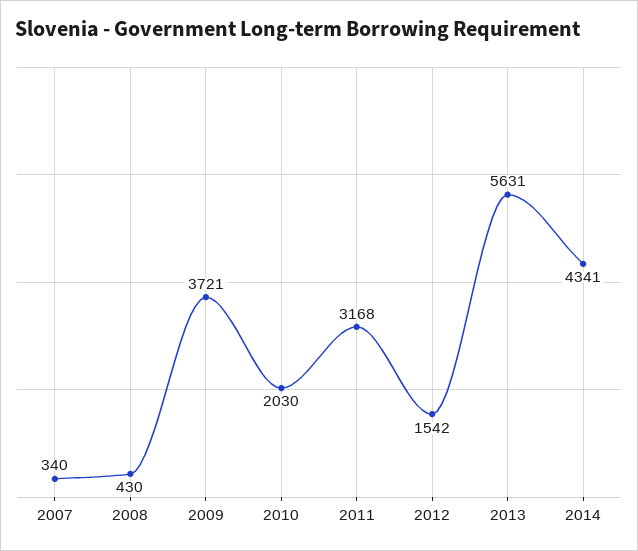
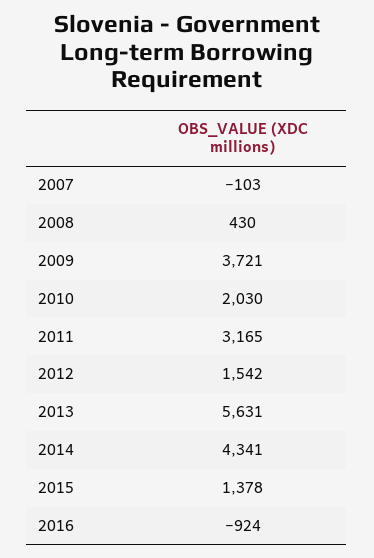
2007: 340 -> -103
2011: 3168 -> 3165
2015: none -> 1378
2016: none -> -924

